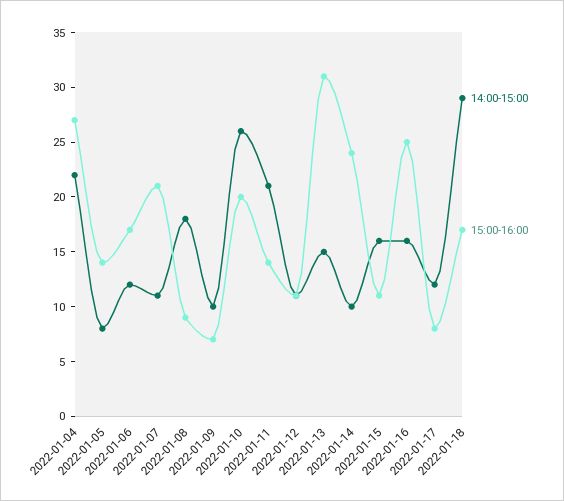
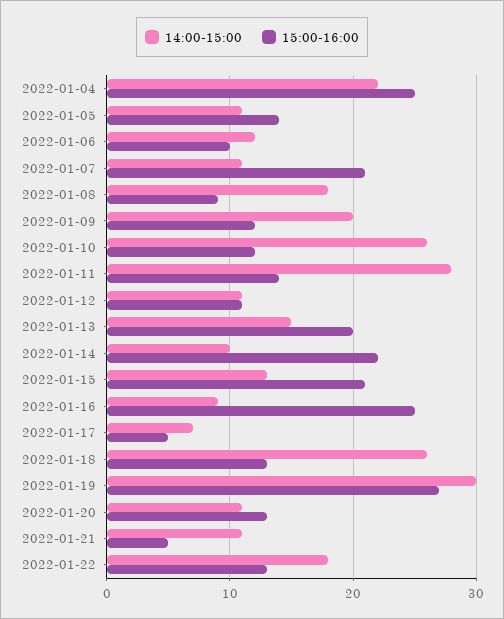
15:00-16:00, 2022-01-04: 27 -> 25
14:00-15:00, 2022-01-05: 8 -> 11
15:00-16:00, 2022-01-06: 17 -> 10
14:00-15:00, 2022-01-09: 10 -> 20
15:00-16:00, 2022-01-09: 7 -> 12
15:00-16:00, 2022-01-10: 20 -> 12
14:00-15:00, 2022-01-11: 21 -> 28
15:00-16:00, 2022-01-13: 31 -> 20
15:00-16:00, 2022-01-14: 24 -> 22
14:00-15:00, 2022-01-15: 16 -> 13
15:00-16:00, 2022-01-15: 11 -> 21
14:00-15:00, 2022-01-16: 16 -> 9
14:00-15:00, 2022-01-17: 12 -> 7
15:00-16:00, 2022-01-17: 8 -> 5
14:00-15:00, 2022-01-18: 29 -> 26
15:00-16:00, 2022-01-18: 17 -> 13
14:00-15:00, 2022-01-19: none -> 30
15:00-16:00, 2022-01-19: none -> 27
14:00-15:00, 2022-01-20: none -> 11
15:00-16:00, 2022-01-20: none -> 13
14:00-15:00, 2022-01-21: none -> 11
15:00-16:00, 2022-01-21: none -> 5
14:00-15:00, 2022-01-22: none -> 18
15:00-16:00, 2022-01-22: none -> 13

